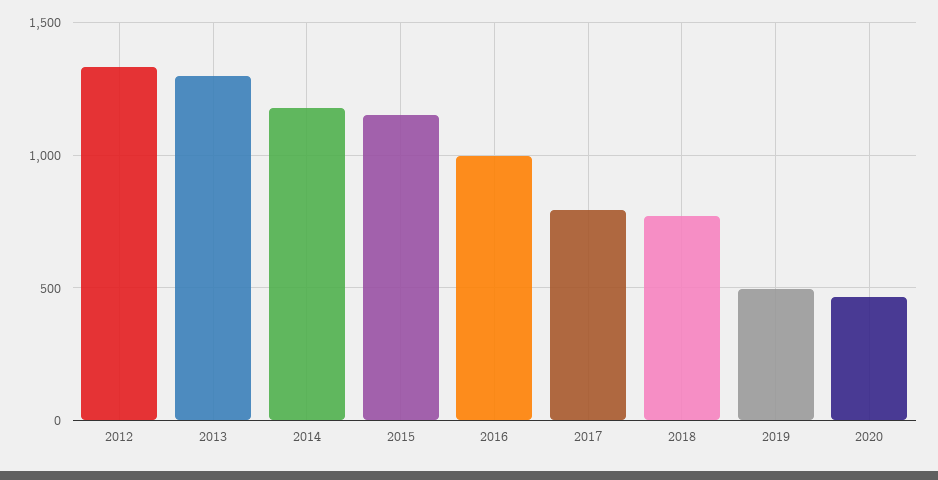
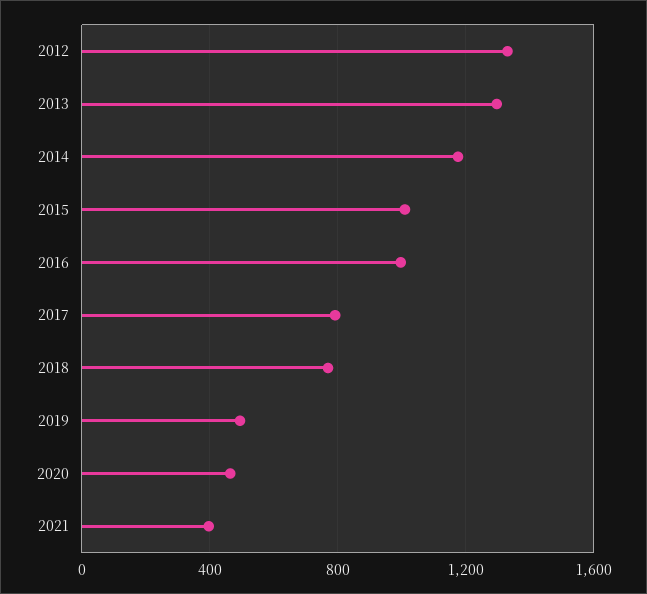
2015: 1150 -> 1000
2021: none -> 400

